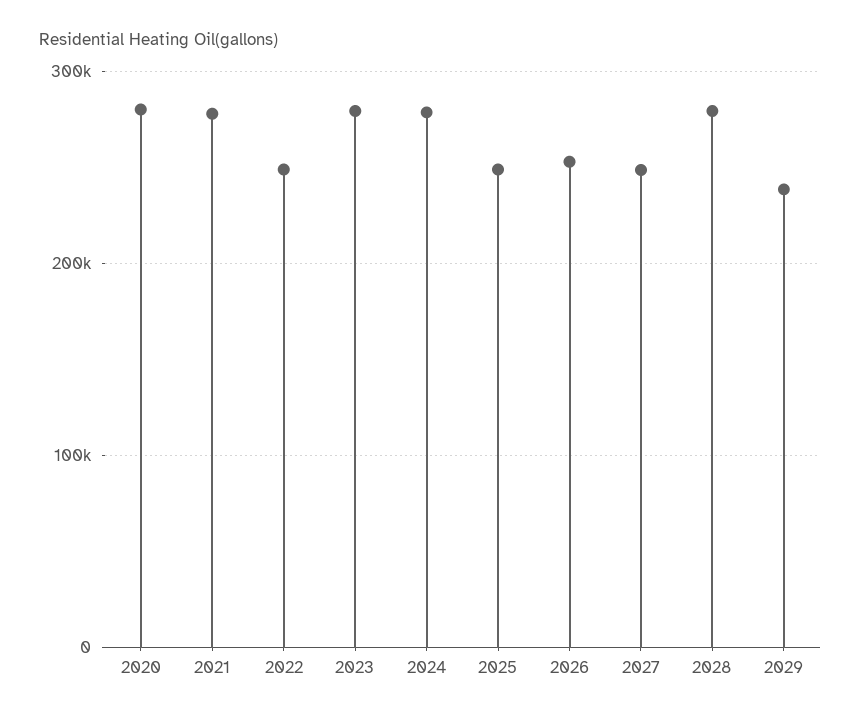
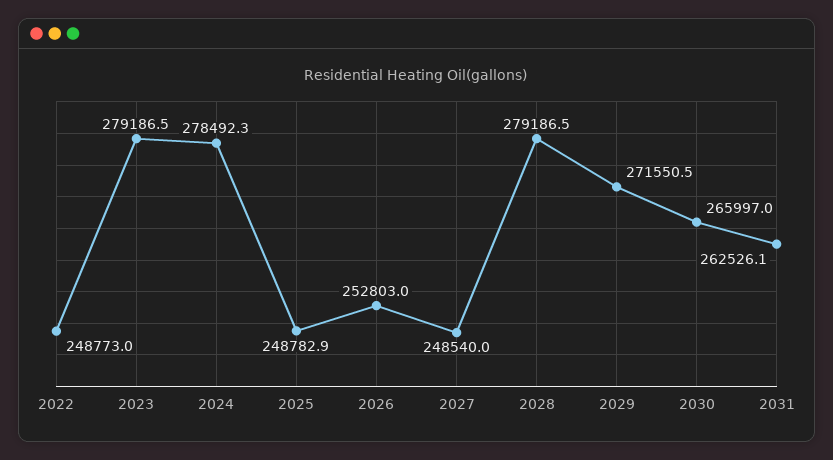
2020: 280000 -> none
2021: 280000 -> none
2029: 240000 -> 271550.5
2030: none -> 265997
2031: none -> 262526.1

